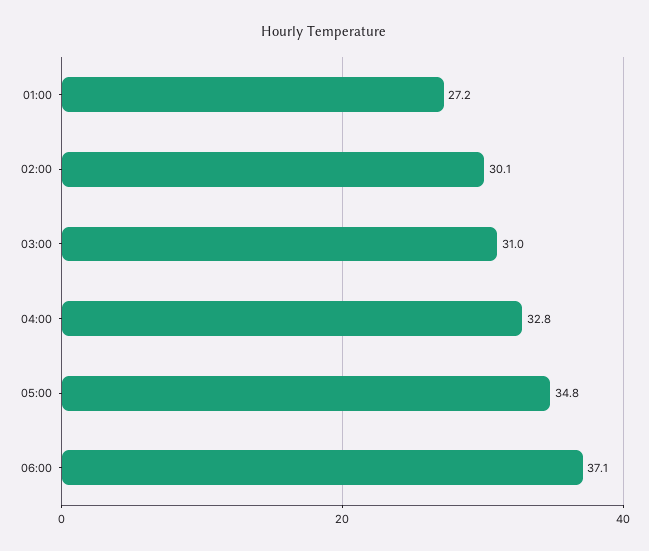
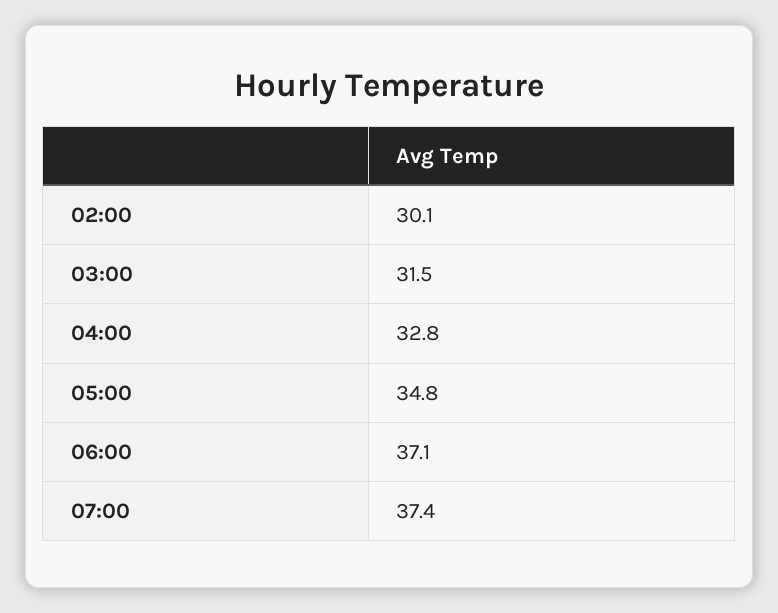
01:00: 27.2 -> none
03:00: 31 -> 31.5
07:00: none -> 37.4

